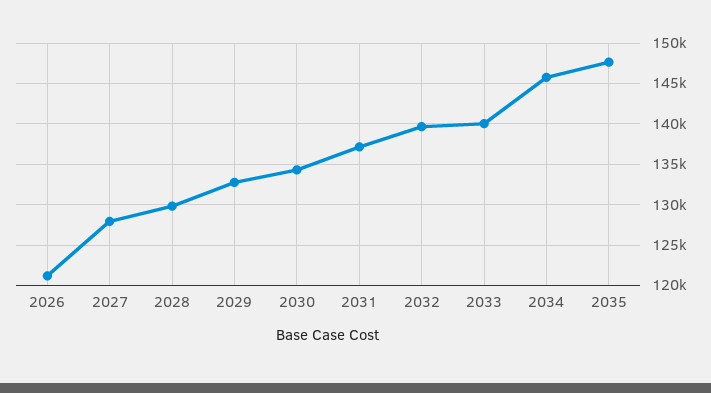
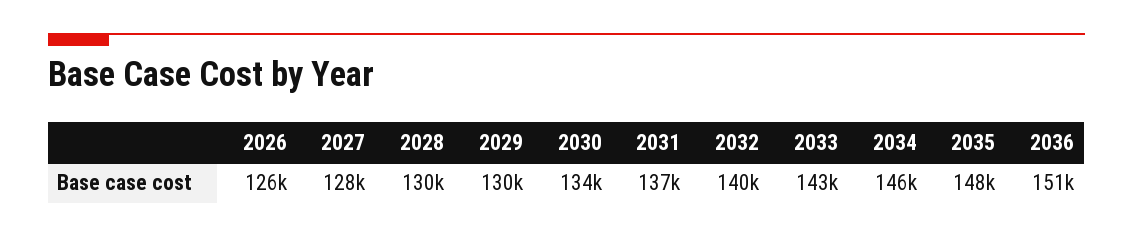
2026: 121000 -> 126000
2029: 133000 -> 130000
2033: 140000 -> 143000
2036: none -> 151000

